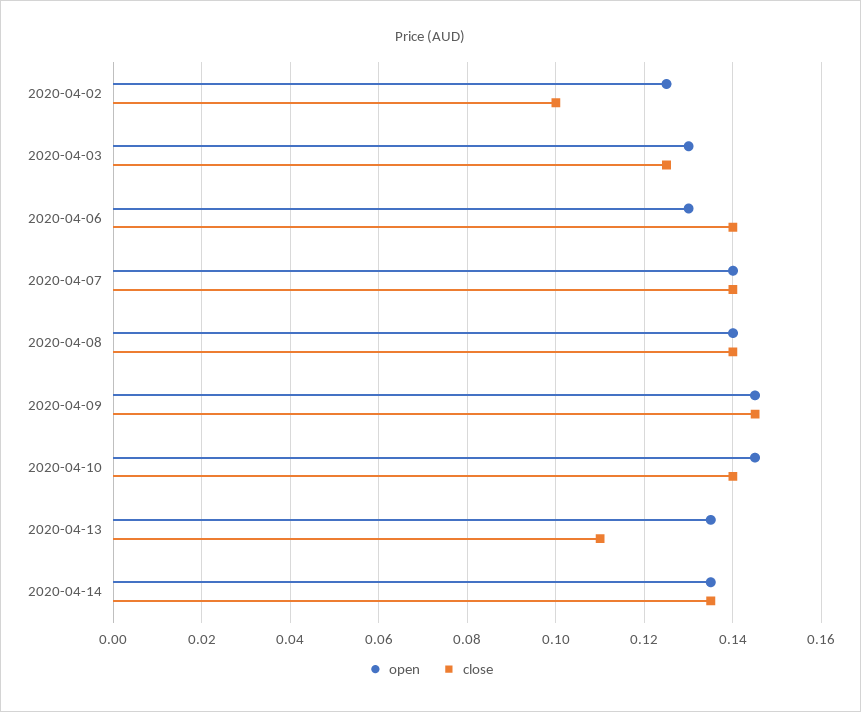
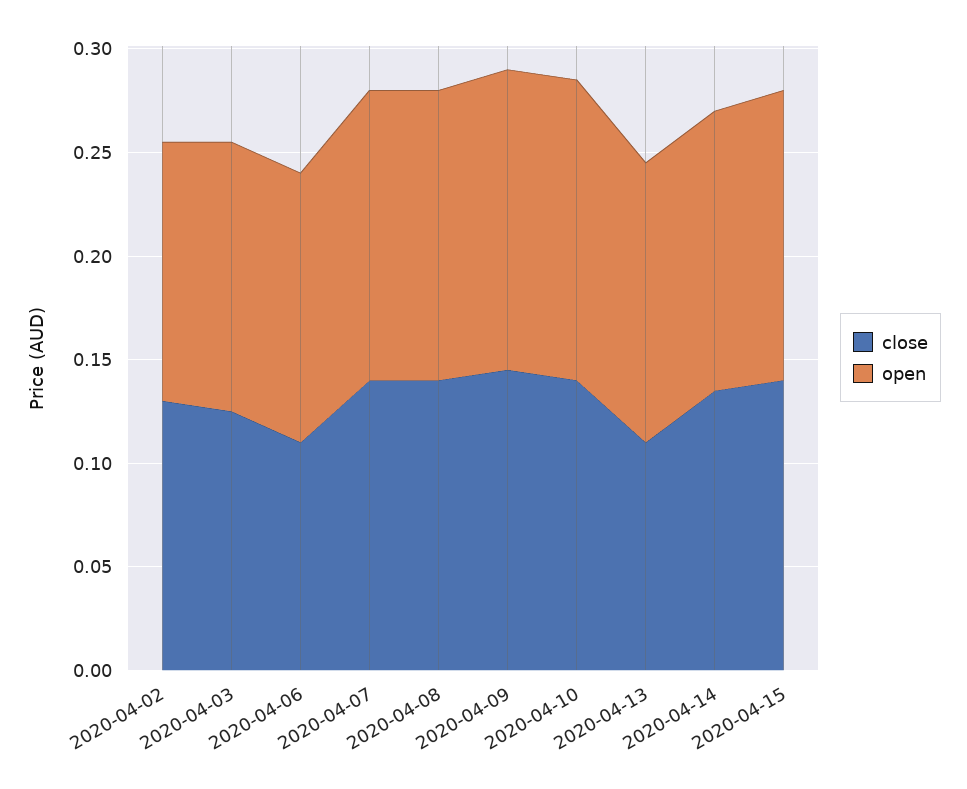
close, 2020-04-02: 0.1 -> 0.13
close, 2020-04-06: 0.14 -> 0.11
close, 2020-04-15: none -> 0.14
open, 2020-04-15: none -> 0.14

